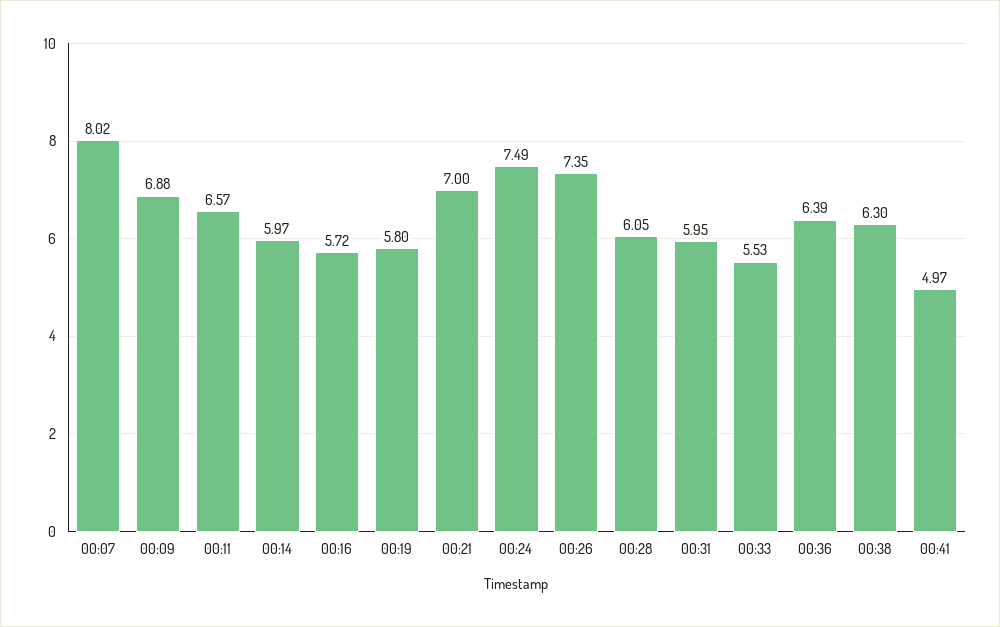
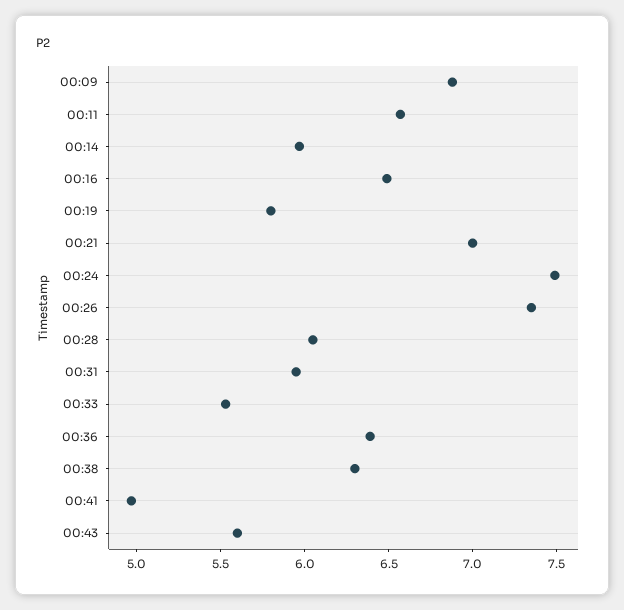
00:07: 8.02 -> none
00:16: 5.72 -> 6.5
00:43: none -> 5.6

